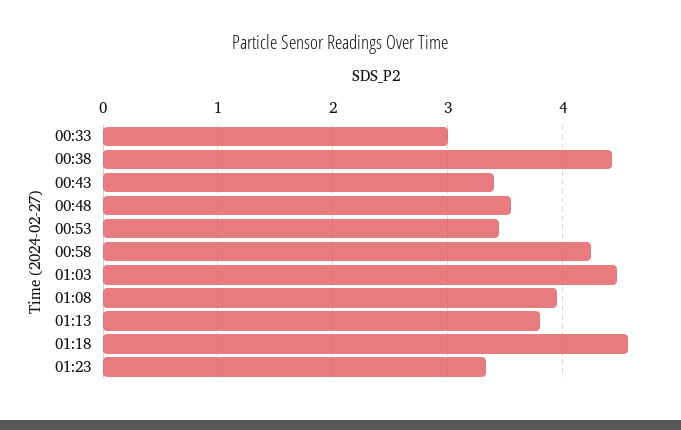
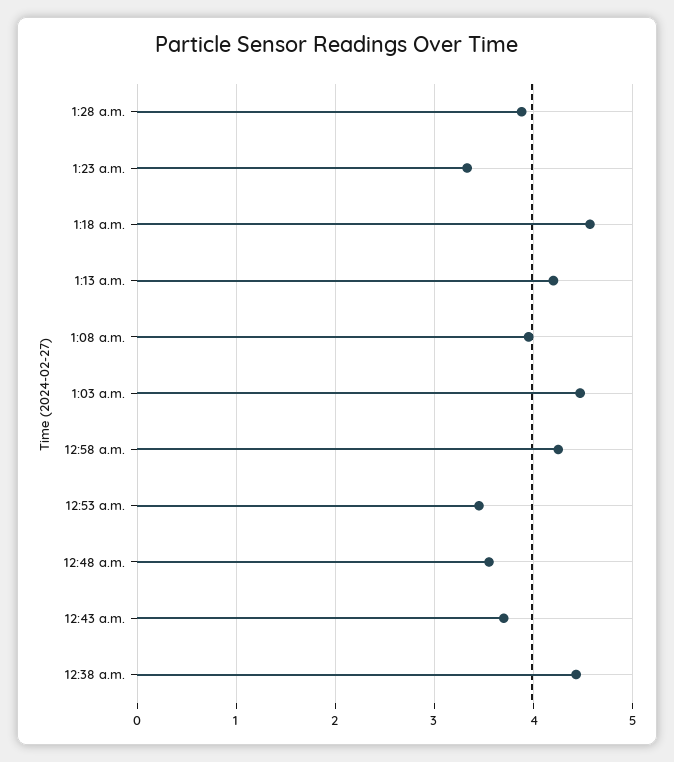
00:33: 3 -> none
00:43: 3.4 -> 3.7
01:13: 3.8 -> 4.2
1:28 a.m.: none -> 3.9

